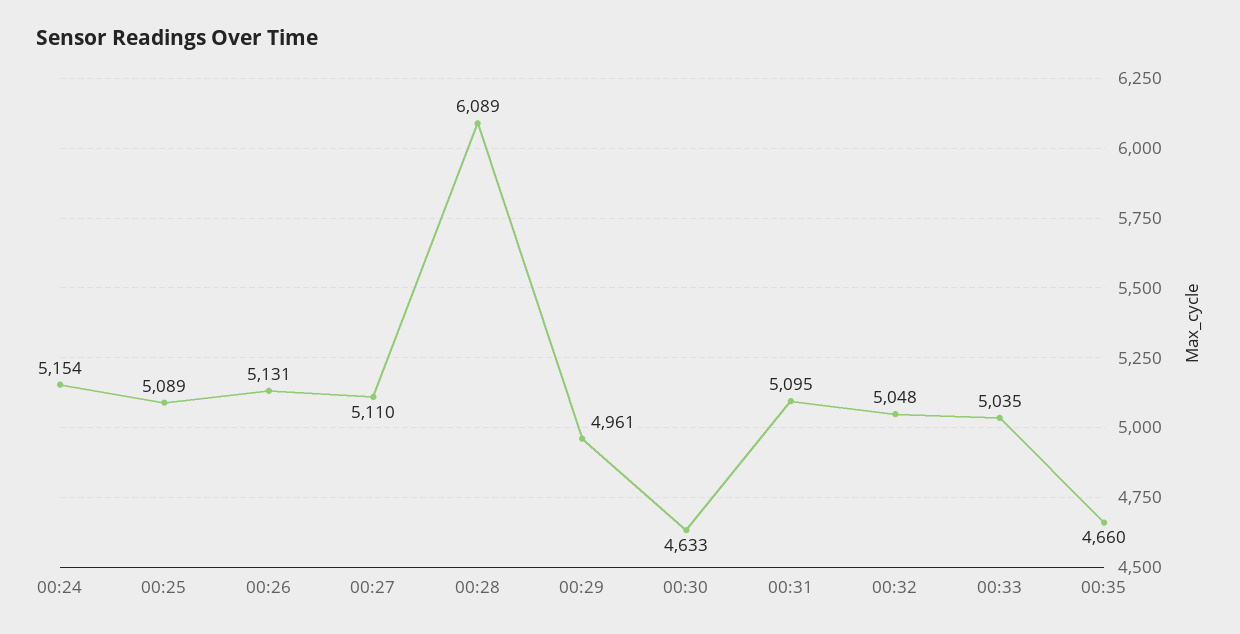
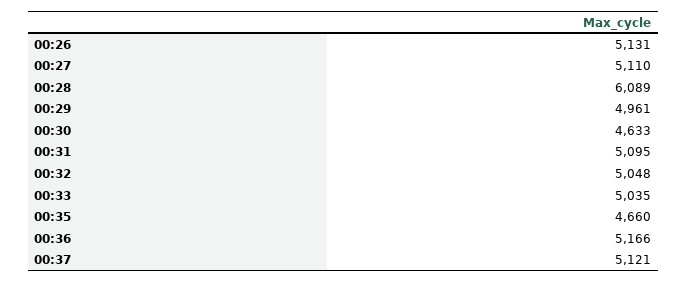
00:24: 5154 -> none
00:25: 5089 -> none
00:36: none -> 5166
00:37: none -> 5121

